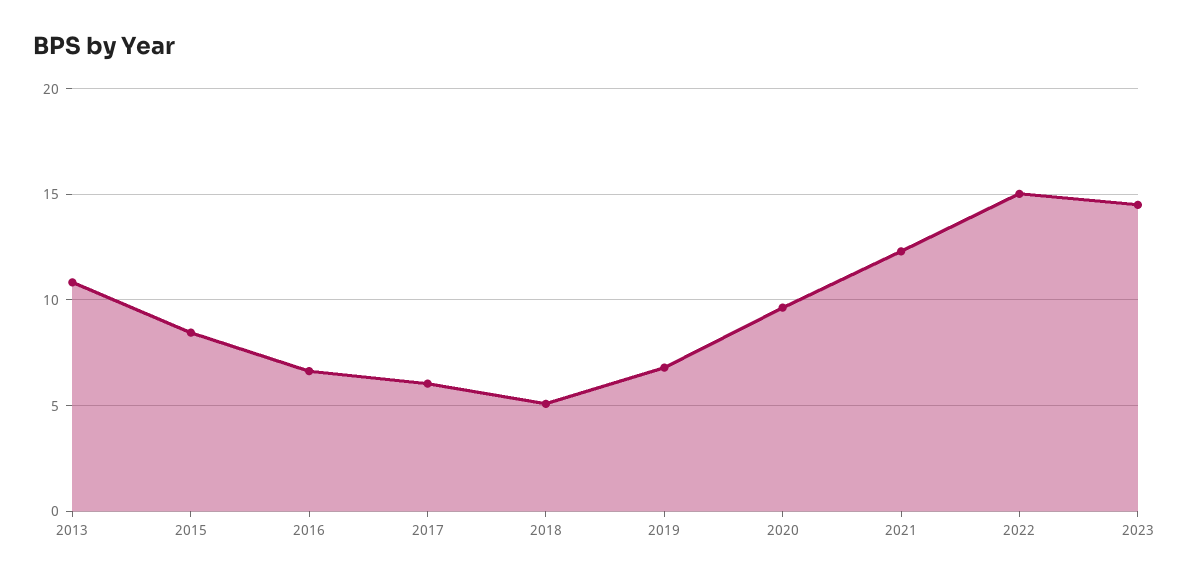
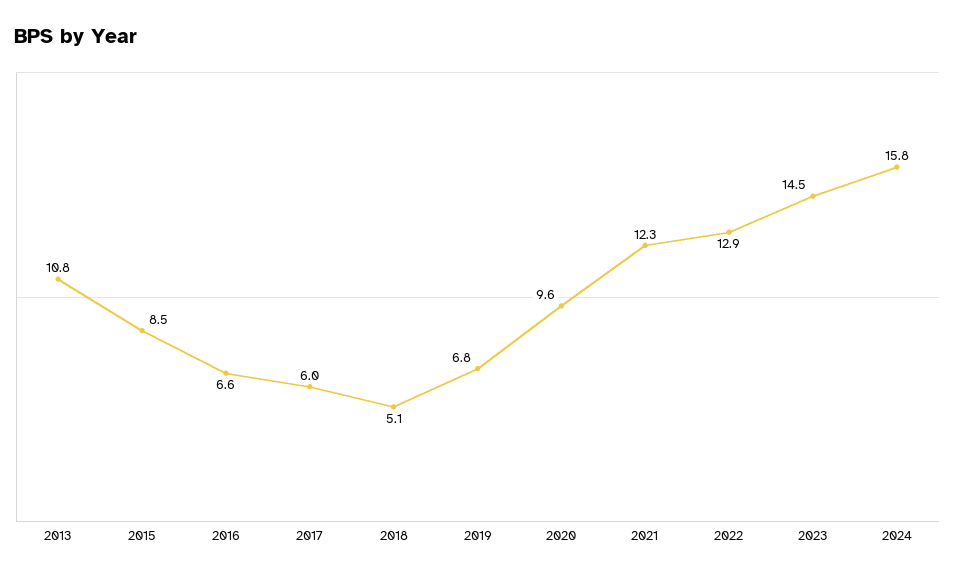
2022: 15 -> 12.9
2024: none -> 15.8

